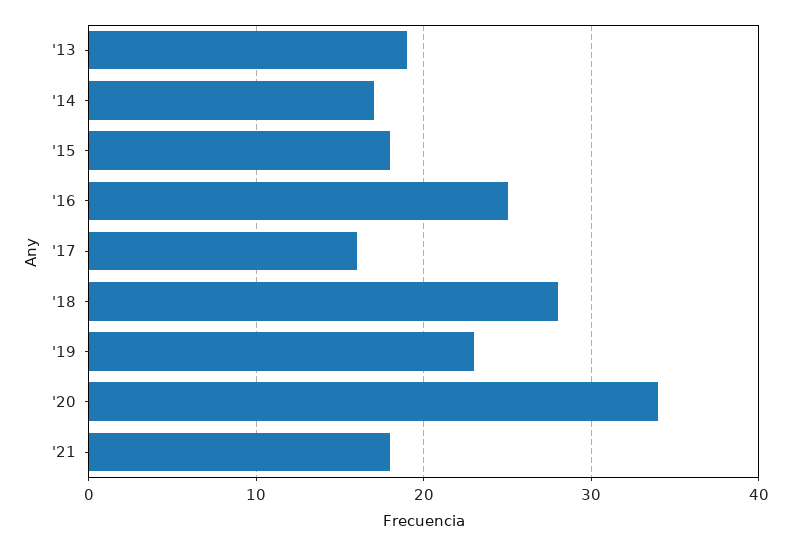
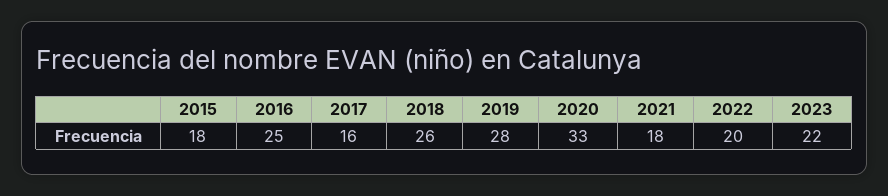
'13: 19 -> none
'14: 17 -> none
'18: 28 -> 26
'19: 23 -> 28
'20: 34 -> 33
2022: none -> 20
2023: none -> 22

